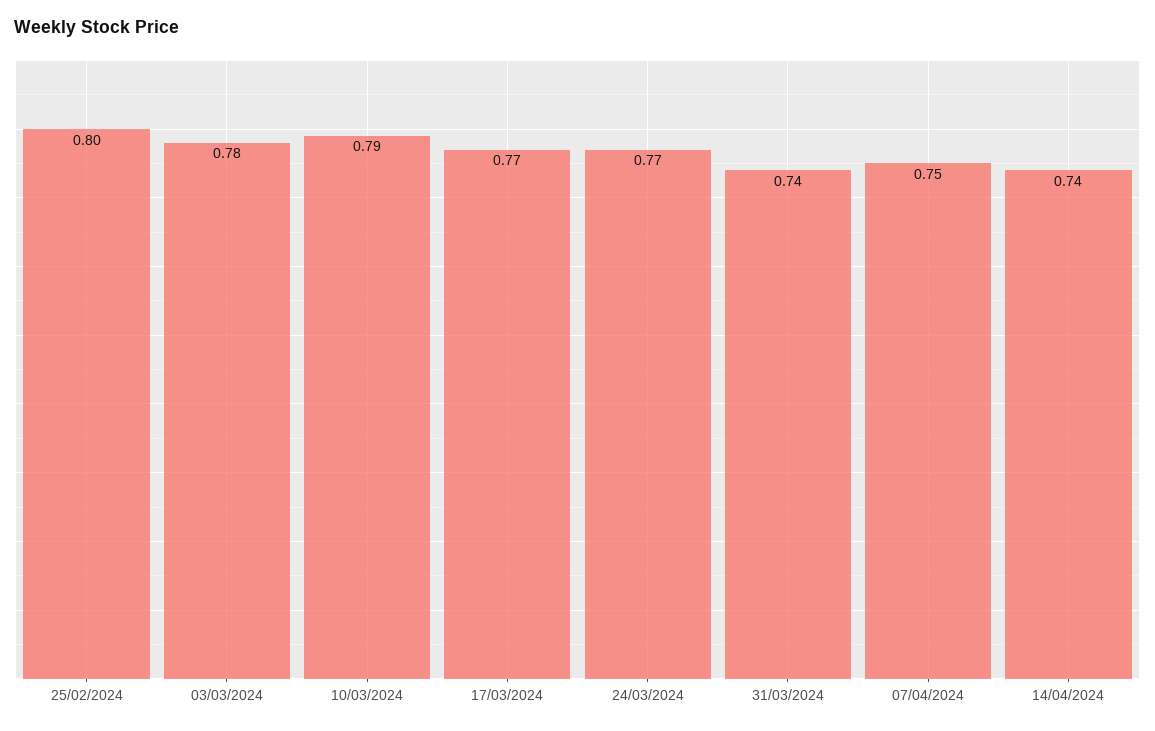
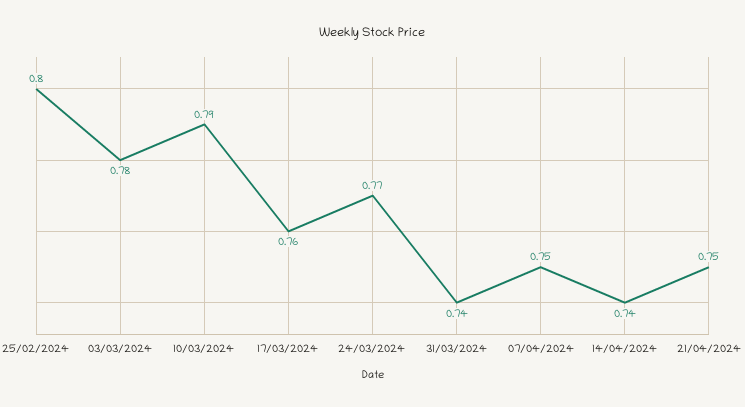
17/03/2024: 0.77 -> 0.76
21/04/2024: none -> 0.75

